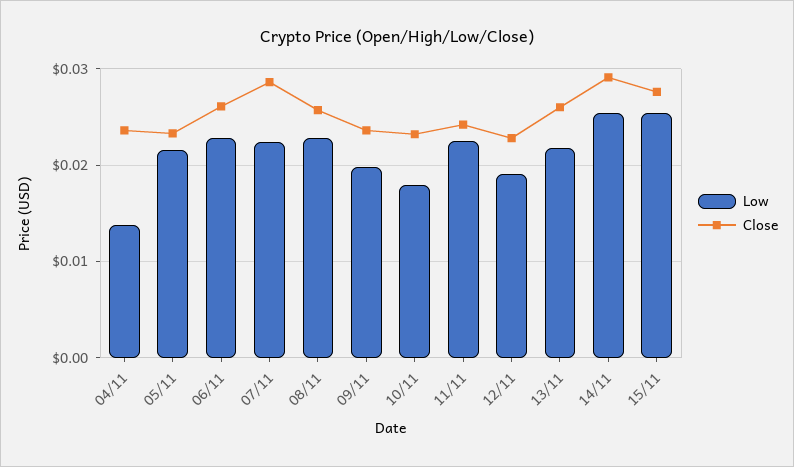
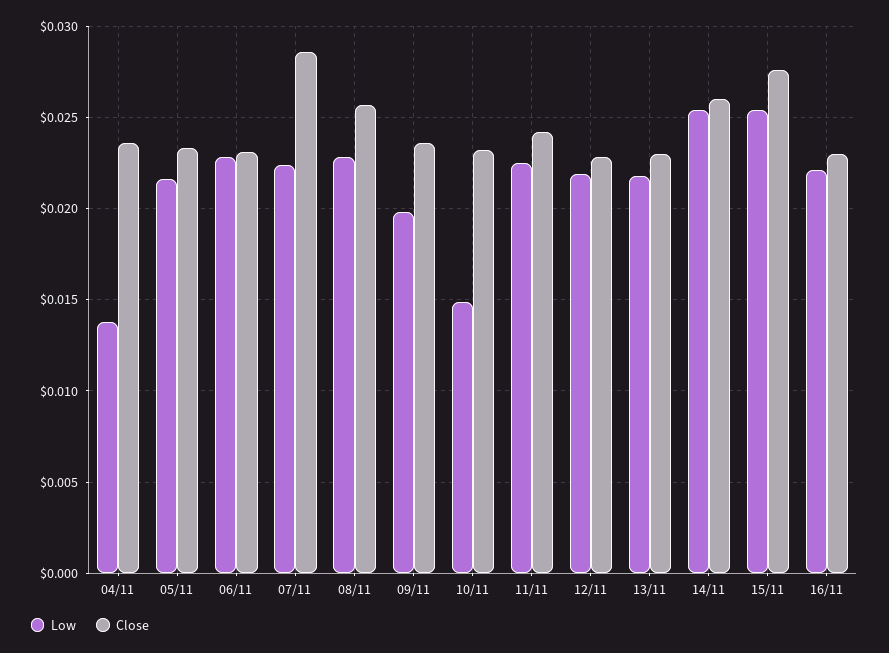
Close, 06/11: 0.026 -> 0.023
Low, 10/11: 0.018 -> 0.015
Low, 12/11: 0.019 -> 0.022
Close, 13/11: 0.026 -> 0.023
Close, 14/11: 0.029 -> 0.026
Low, 16/11: none -> 0.022
Close, 16/11: none -> 0.023

